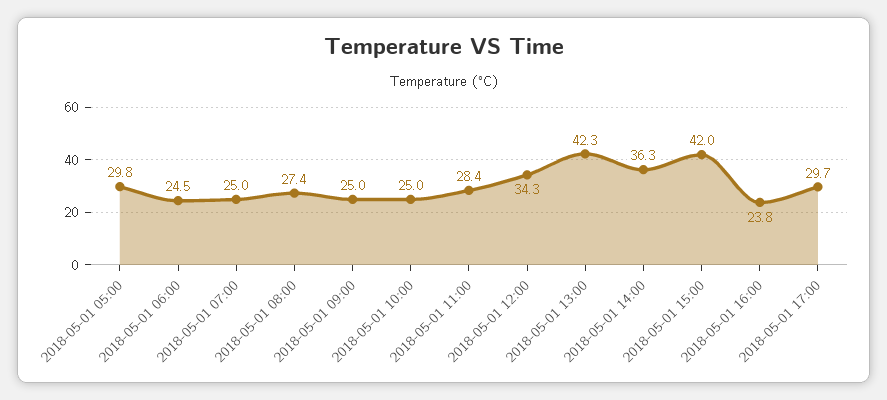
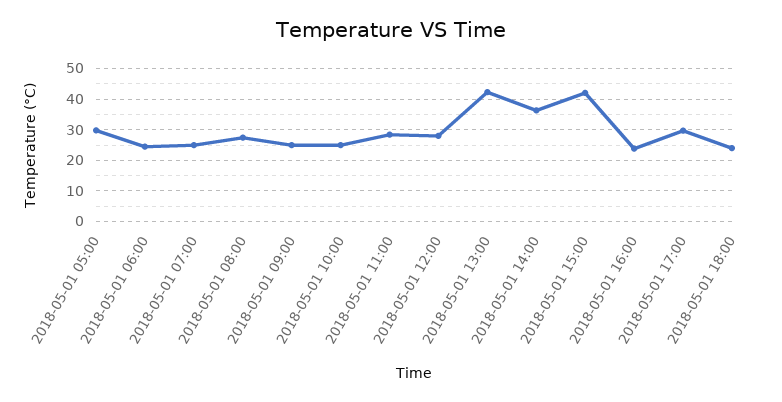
2018-05-01 12:00: 34.3 -> 28
2018-05-01 18:00: none -> 24

